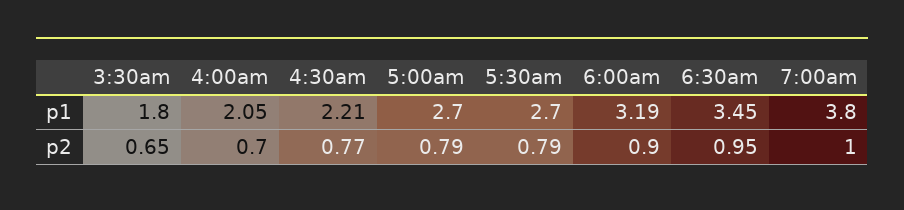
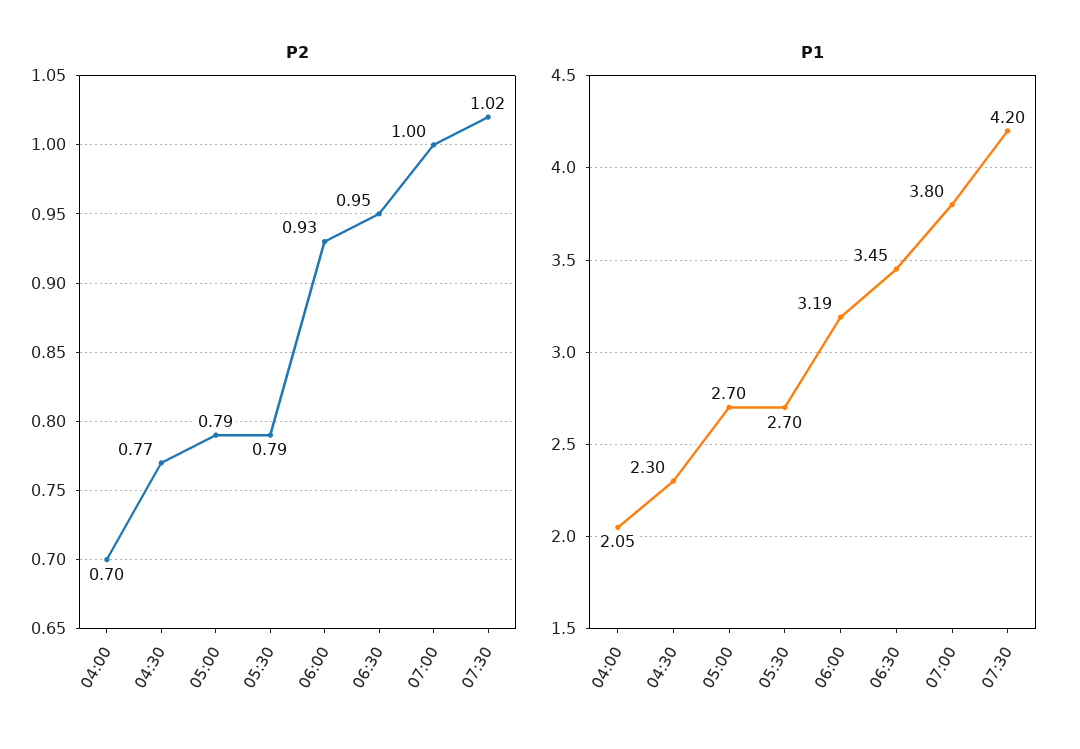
p1, 3:30am: 1.8 -> none
p1, 4:30am: 2.21 -> 2.3
p2, 3:30am: 0.65 -> none
p2, 6:00am: 0.9 -> 0.93
p2, 07:30: none -> 1.02
p1, 07:30: none -> 4.2

